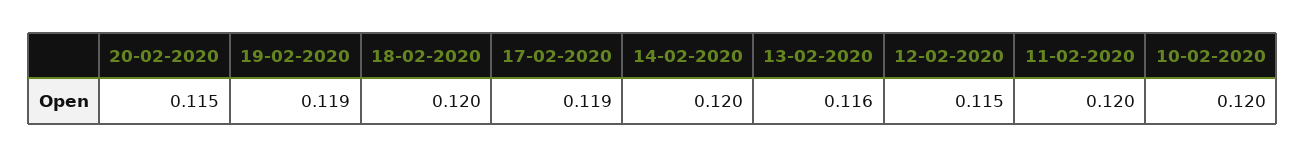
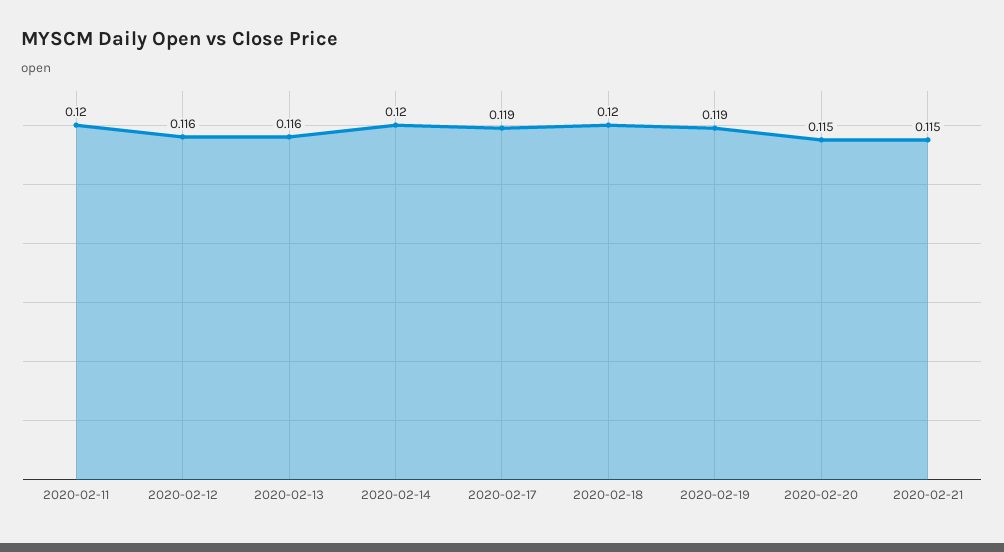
12-02-2020: 0.115 -> 0.116
10-02-2020: 0.12 -> none
2020-02-21: none -> 0.115

